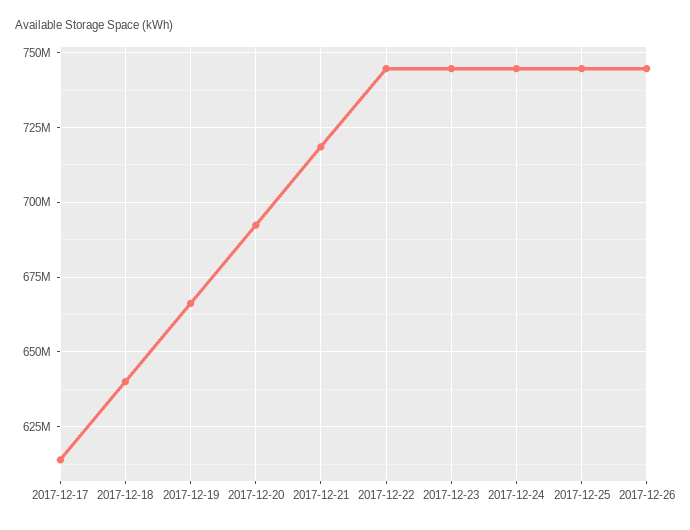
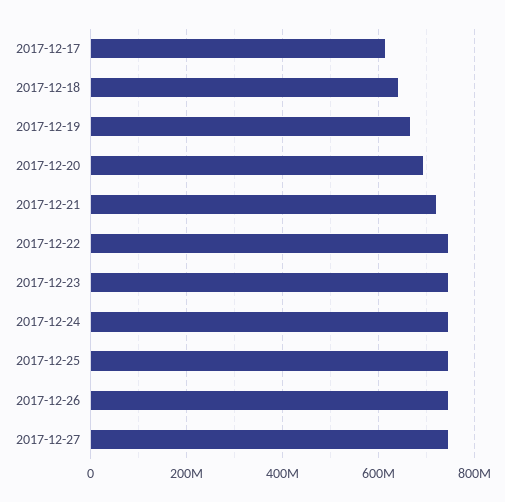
2017-12-27: none -> 740000000

